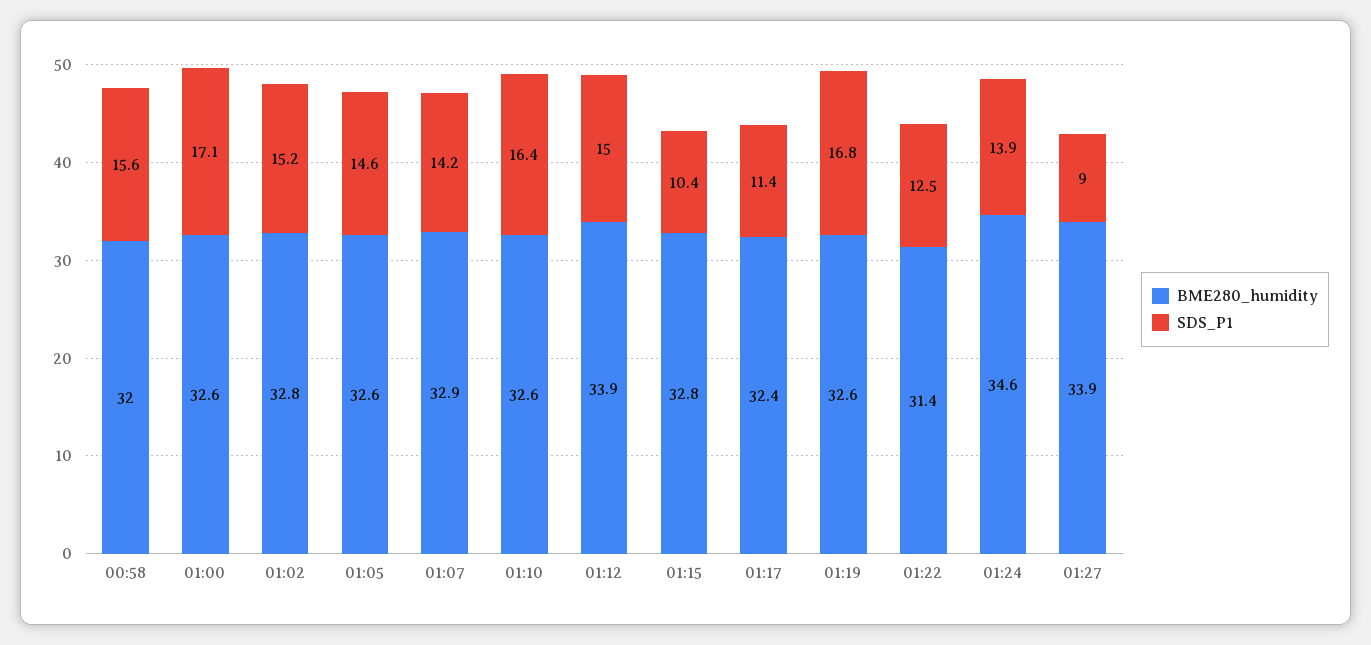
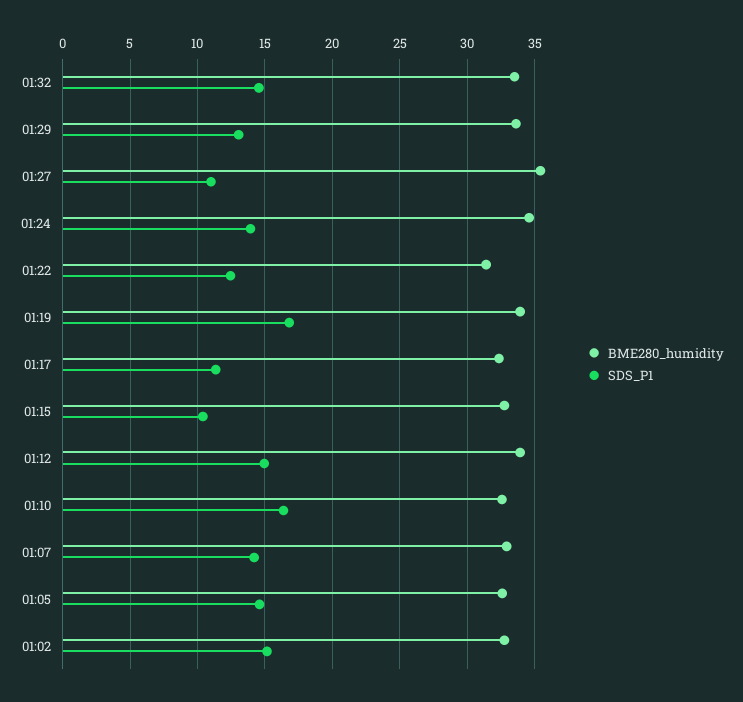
BME280_humidity, 00:58: 32 -> none
SDS_P1, 00:58: 15.6 -> none
BME280_humidity, 01:00: 32.6 -> none
SDS_P1, 01:00: 17.1 -> none
BME280_humidity, 01:19: 32.6 -> 34
BME280_humidity, 01:27: 33.9 -> 35.5
SDS_P1, 01:27: 9 -> 11
BME280_humidity, 01:32: none -> 33.5
SDS_P1, 01:32: none -> 14.5
BME280_humidity, 01:29: none -> 33.5
SDS_P1, 01:29: none -> 13

